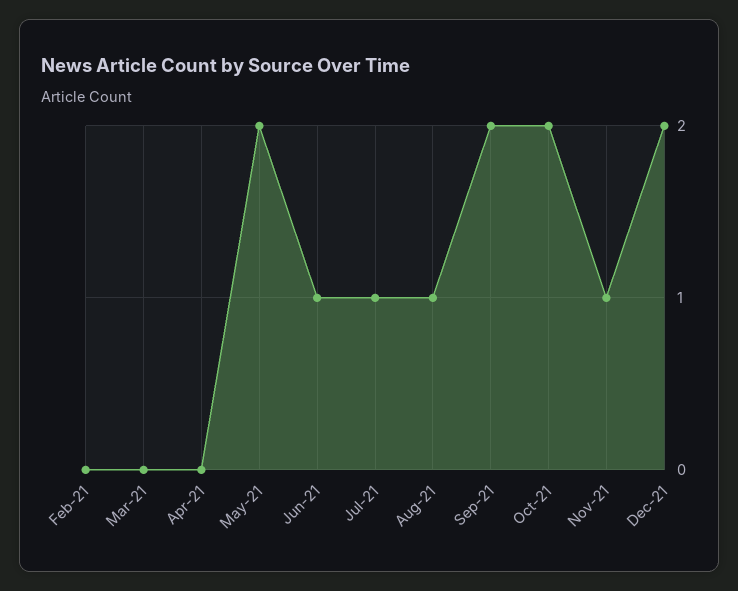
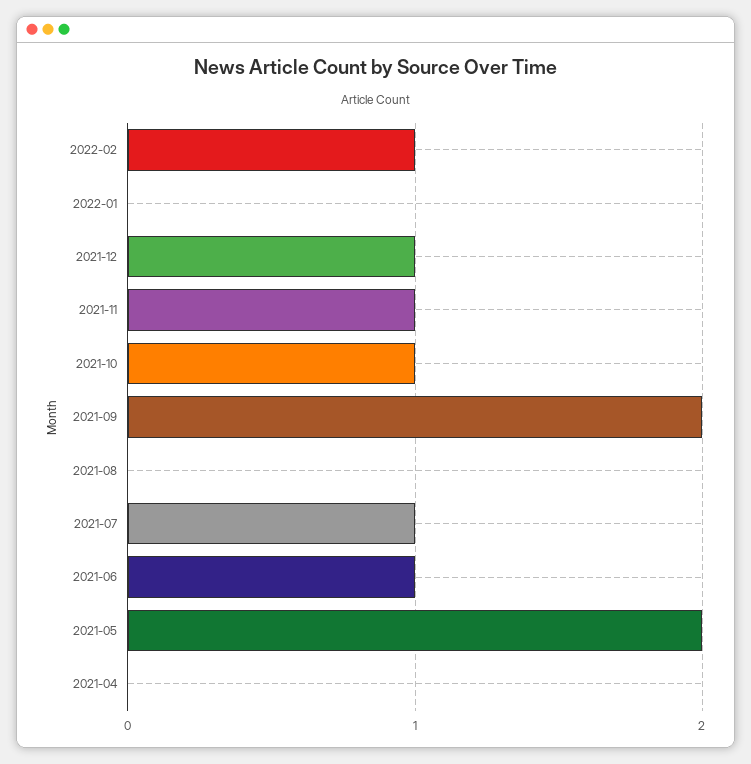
Feb-21: 0 -> none
Mar-21: 0 -> none
Aug-21: 1 -> 0
Oct-21: 2 -> 1
Dec-21: 2 -> 1
2022-02: none -> 1
2022-01: none -> 0

